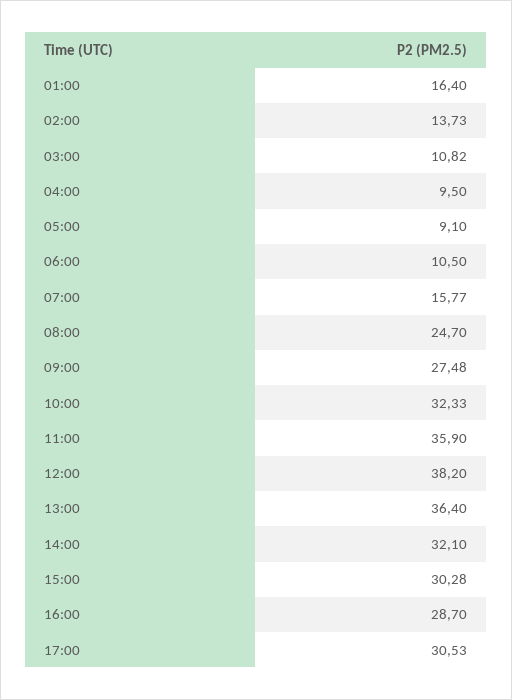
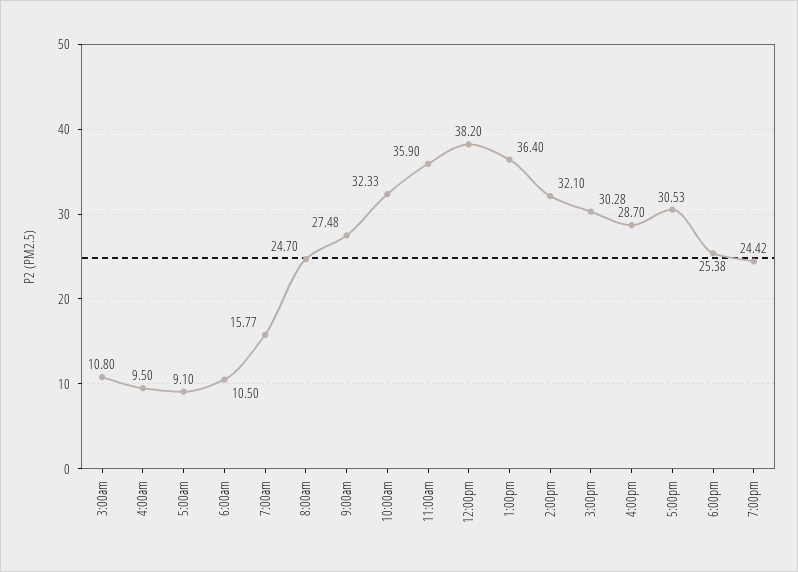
01:00: 16.4 -> none
02:00: 13.73 -> none
03:00: 10.82 -> 10.8
6:00pm: none -> 25.38
7:00pm: none -> 24.42

